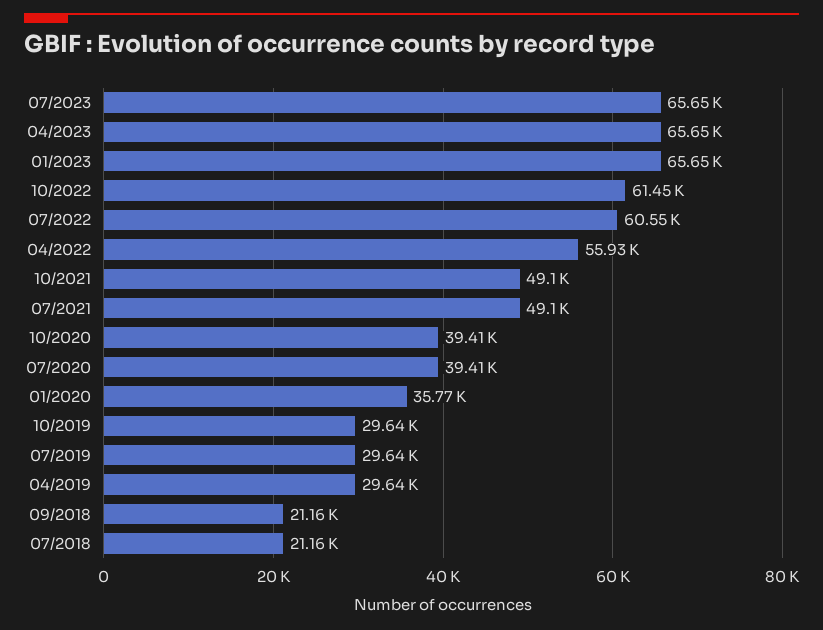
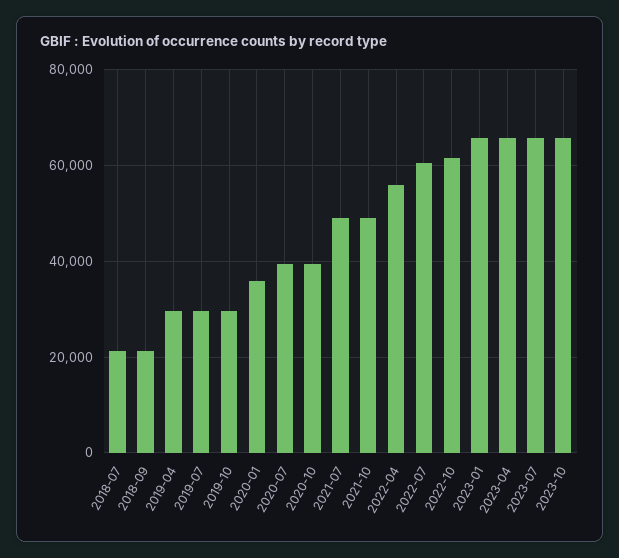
2023-10: none -> 66000

